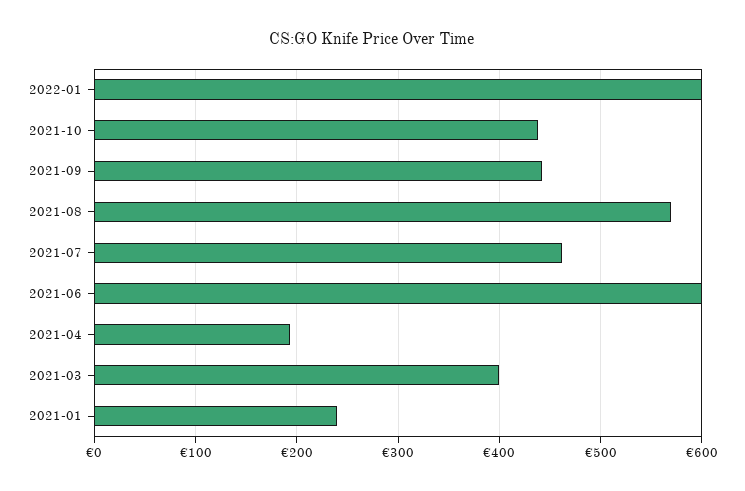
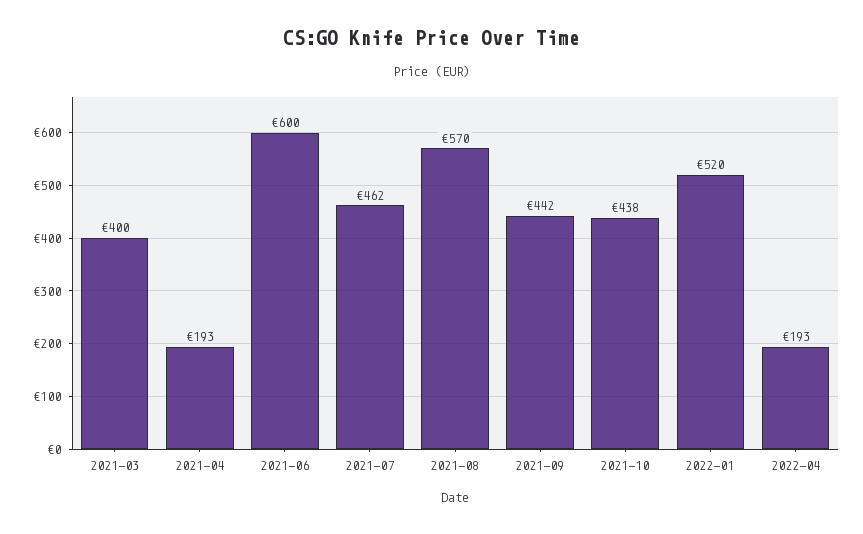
2022-01: 600 -> 520
2021-01: 240 -> none
2022-04: none -> 193

